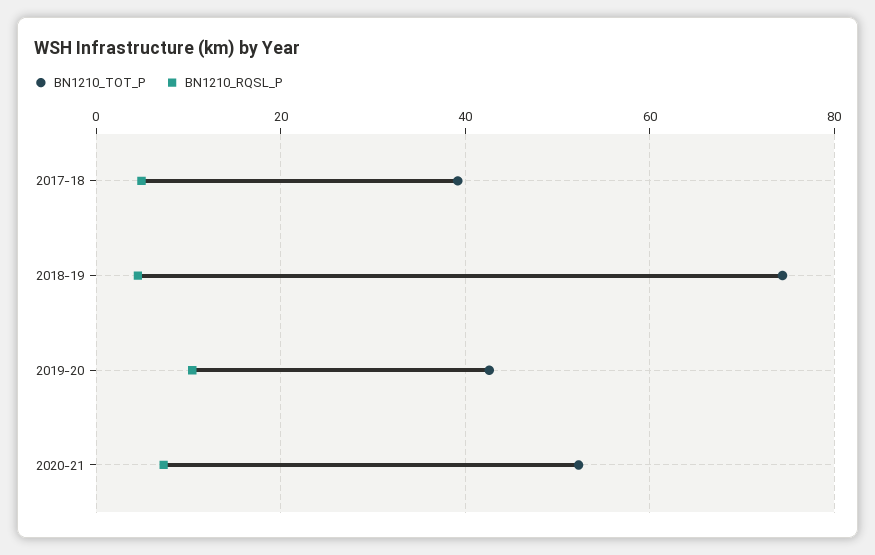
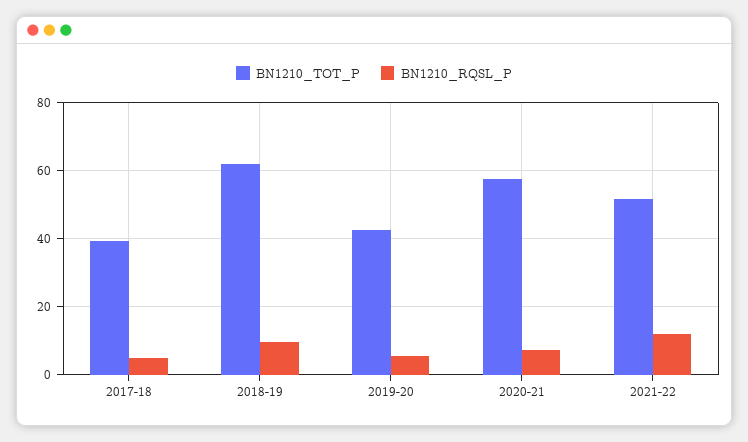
BN1210_TOT_P, 2018-19: 74 -> 62
BN1210_RQSL_P, 2018-19: 4 -> 10
BN1210_RQSL_P, 2019-20: 10 -> 6
BN1210_TOT_P, 2020-21: 52 -> 58
BN1210_TOT_P, 2021-22: none -> 52
BN1210_RQSL_P, 2021-22: none -> 12

